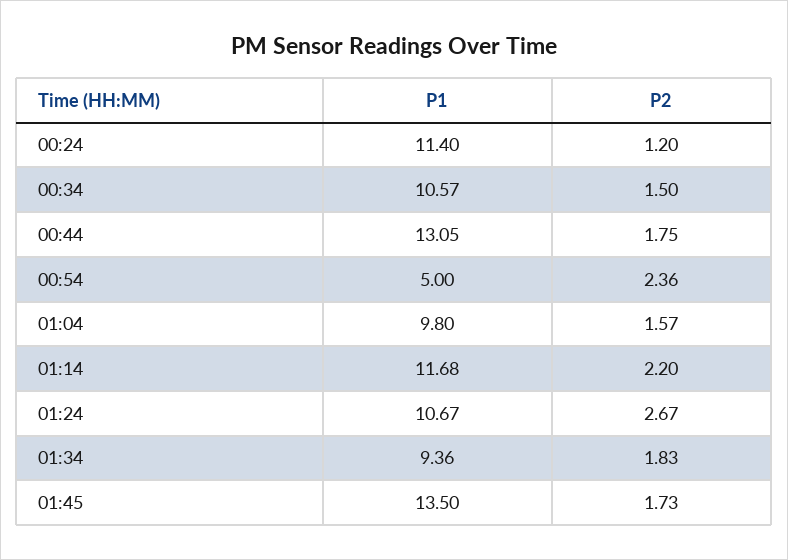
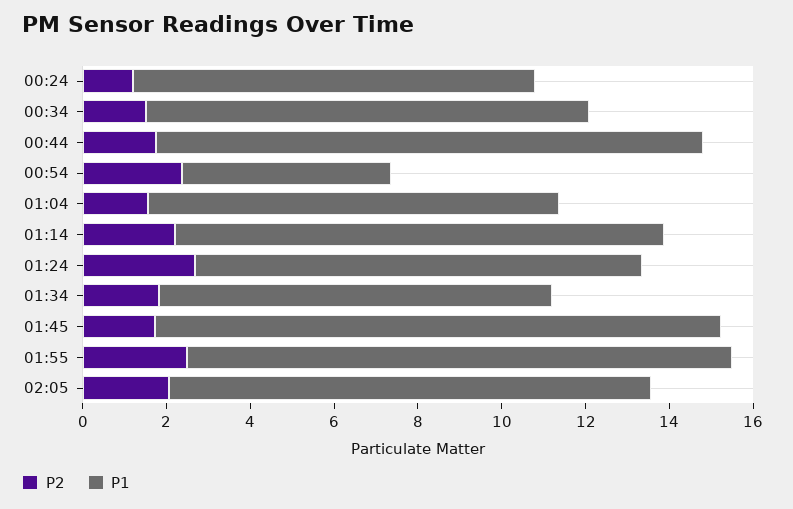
P1, 00:24: 11.4 -> 9.5
P2, 01:55: none -> 2.5
P1, 01:55: none -> 13
P2, 02:05: none -> 2
P1, 02:05: none -> 11.5

